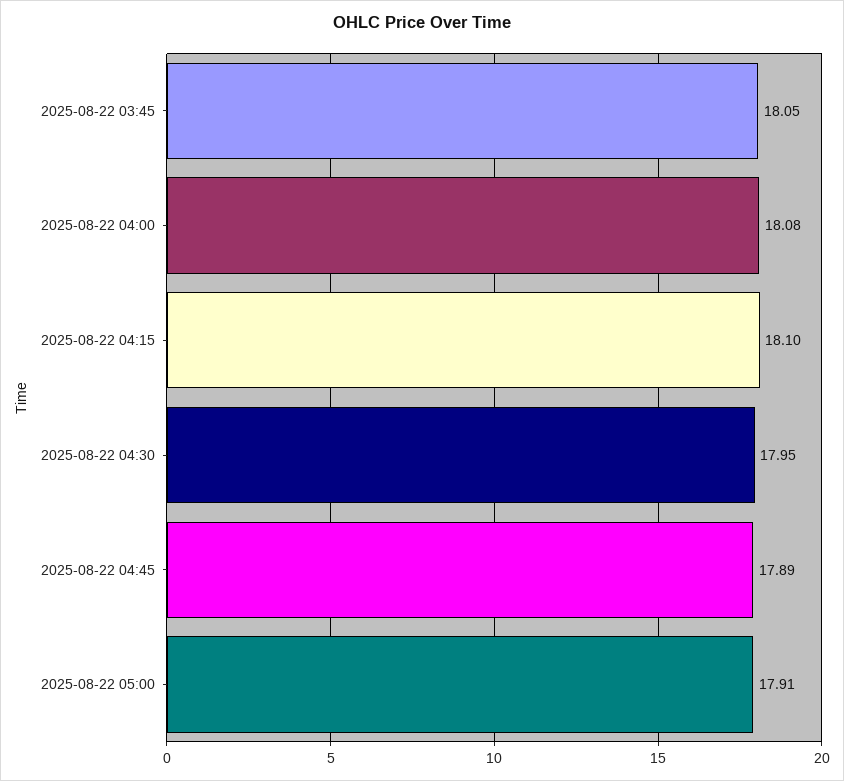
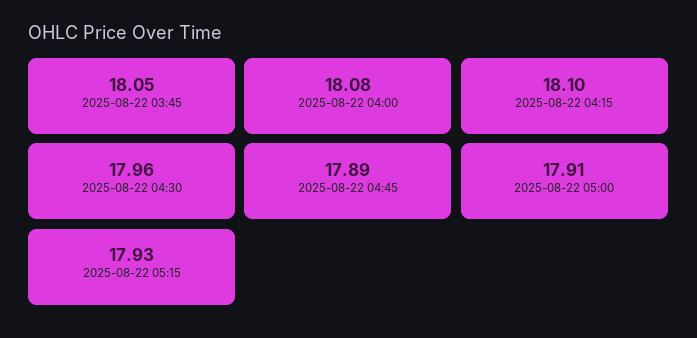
2025-08-22 04:30: 17.95 -> 17.96
2025-08-22 05:15: none -> 17.93

